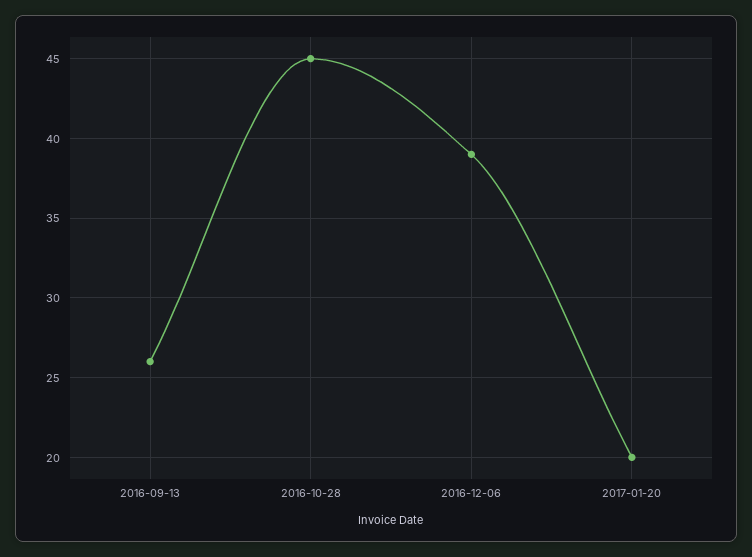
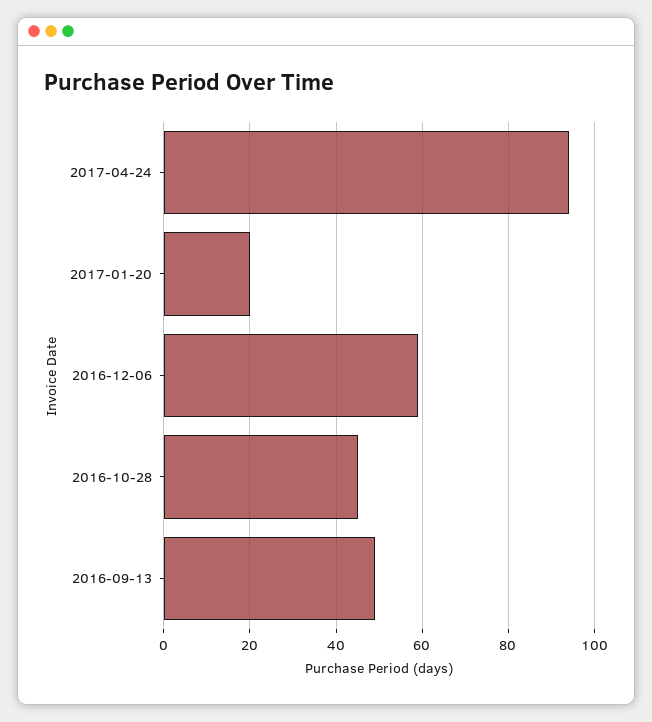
2016-09-13: 26 -> 50
2016-12-06: 39 -> 60
2017-04-24: none -> 95

